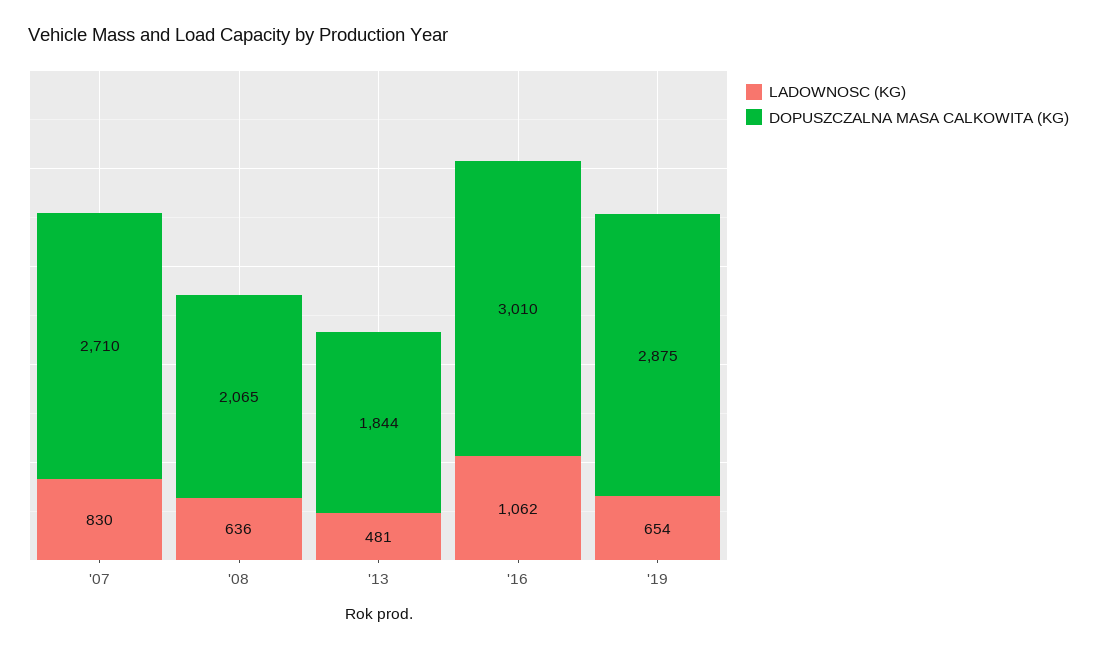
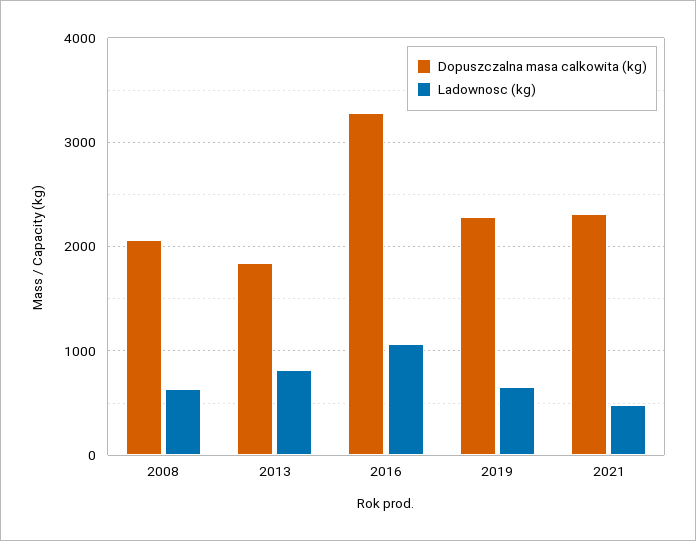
LADOWNOSC (KG), '07: 830 -> none
DOPUSZCZALNA MASA CALKOWITA (KG), '07: 2710 -> none
LADOWNOSC (KG), '13: 481 -> 800
DOPUSZCZALNA MASA CALKOWITA (KG), '16: 3010 -> 3300
DOPUSZCZALNA MASA CALKOWITA (KG), '19: 2875 -> 2300
DOPUSZCZALNA MASA CALKOWITA (KG), 2021: none -> 2300
LADOWNOSC (KG), 2021: none -> 500

